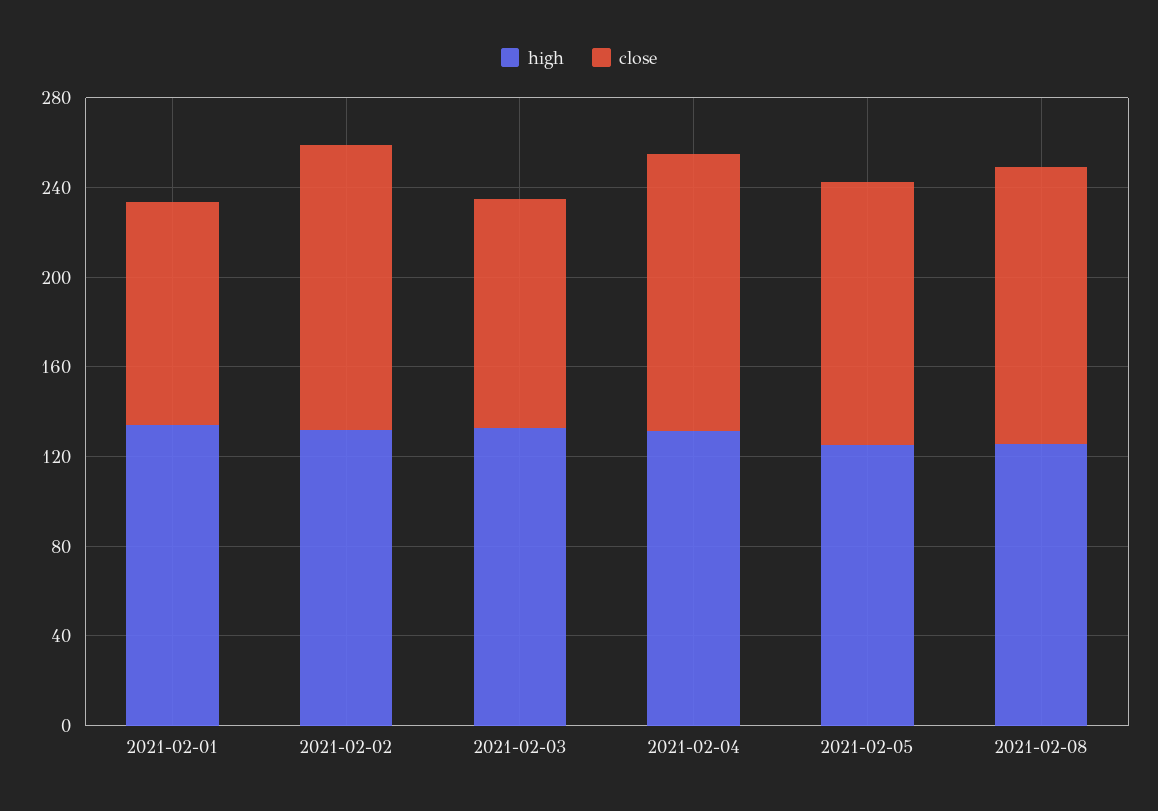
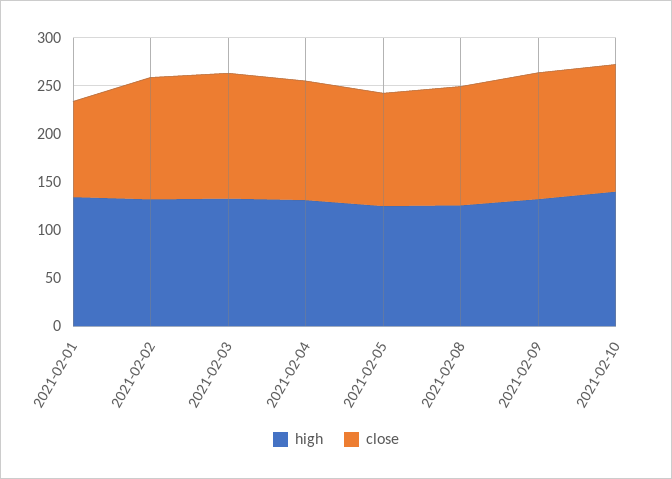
close, 2021-02-03: 100 -> 130
high, 2021-02-09: none -> 130
close, 2021-02-09: none -> 130
high, 2021-02-10: none -> 140
close, 2021-02-10: none -> 130

